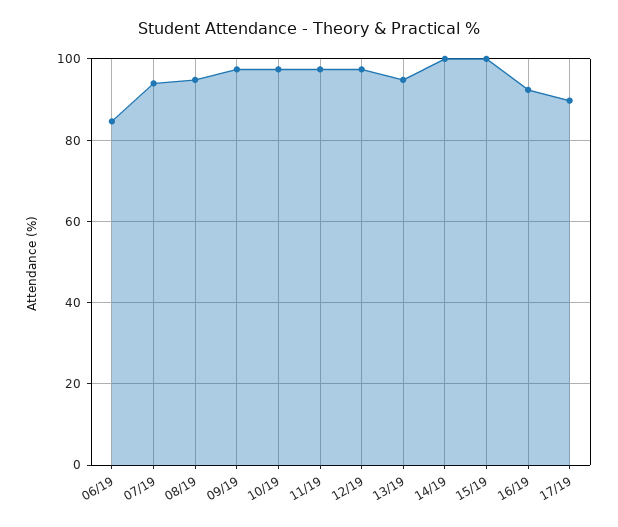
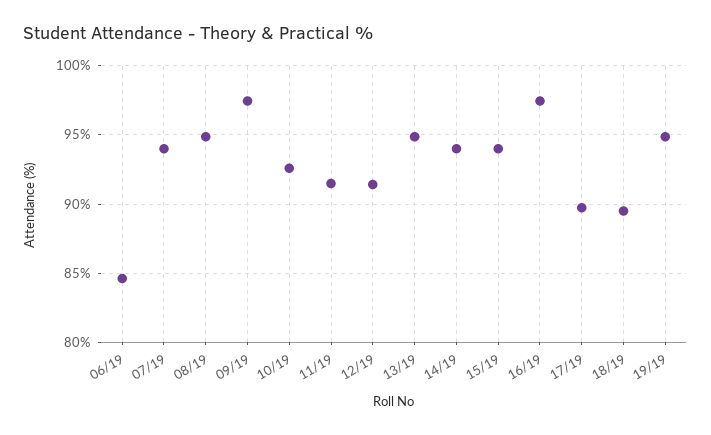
10/19: 98 -> 92.5
11/19: 98 -> 91.5
12/19: 98 -> 91.5
14/19: 100 -> 94
15/19: 100 -> 94
16/19: 92 -> 97.5
18/19: none -> 89.5
19/19: none -> 95

